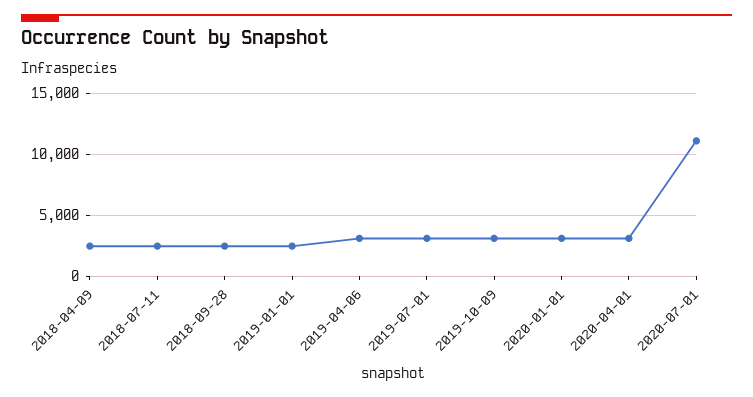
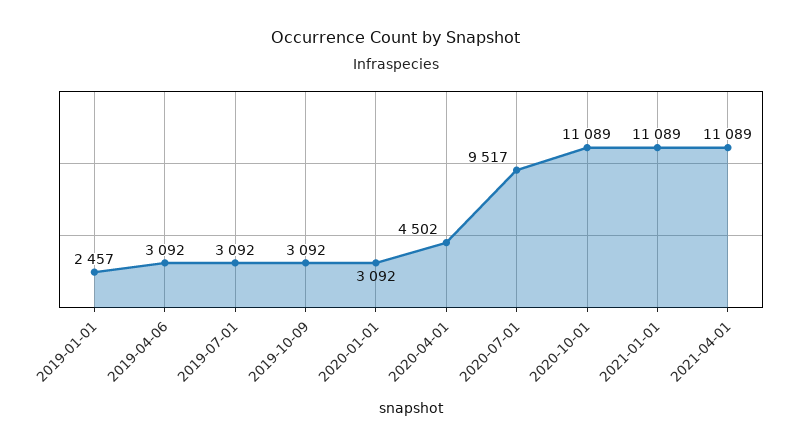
2018-04-09: 2500 -> none
2018-07-11: 2500 -> none
2018-09-28: 2500 -> none
2020-04-01: 3000 -> 4502
2020-07-01: 11000 -> 9517
2020-10-01: none -> 11089
2021-01-01: none -> 11089
2021-04-01: none -> 11089

